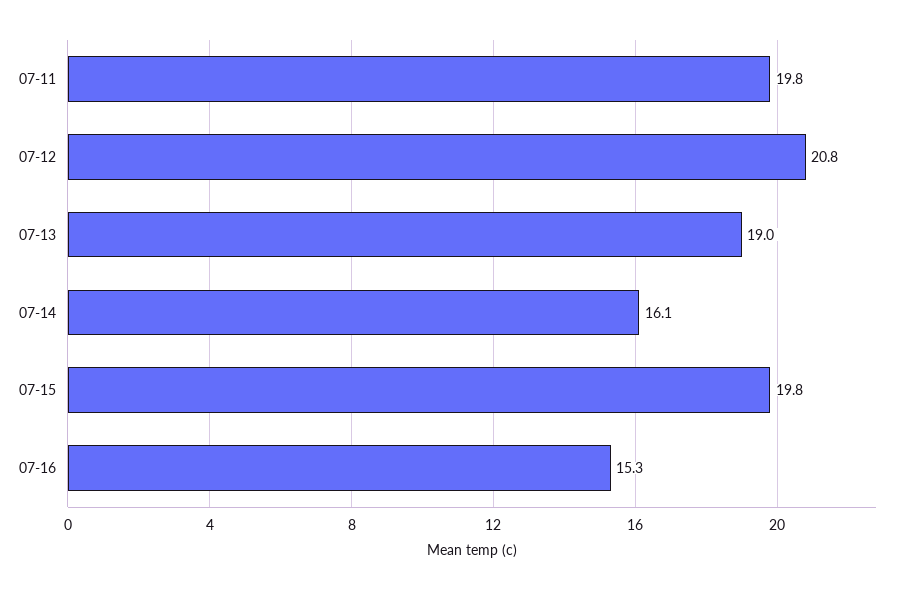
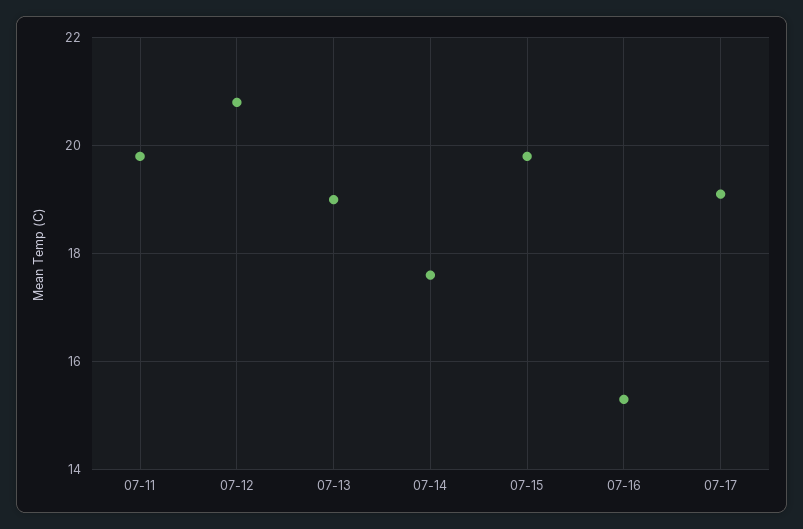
07-14: 16.1 -> 17.5
07-17: none -> 19

